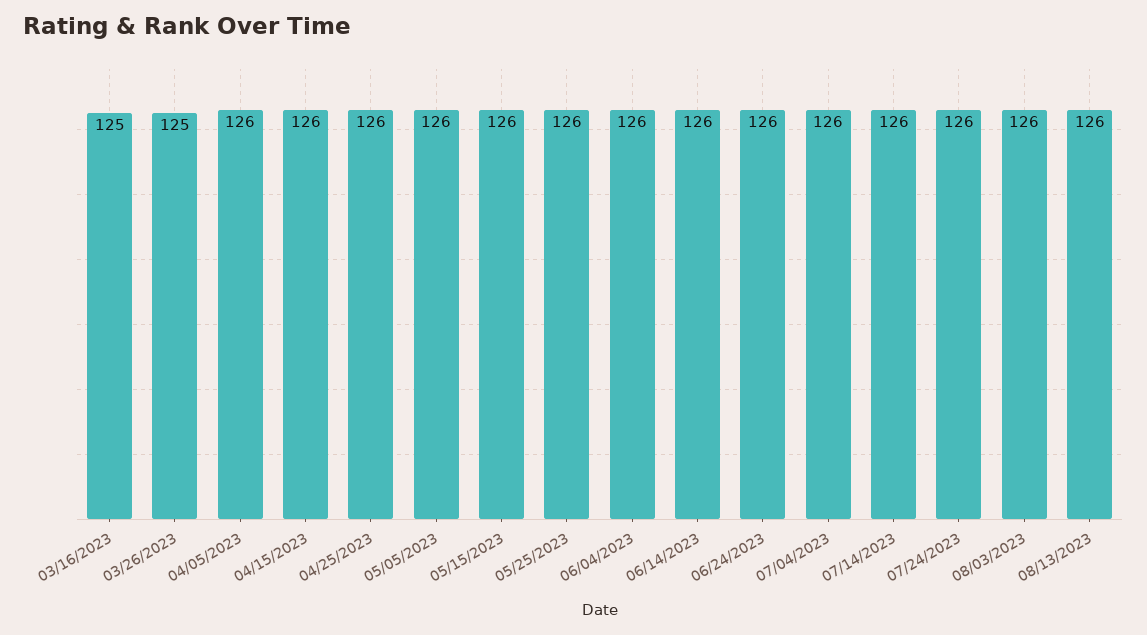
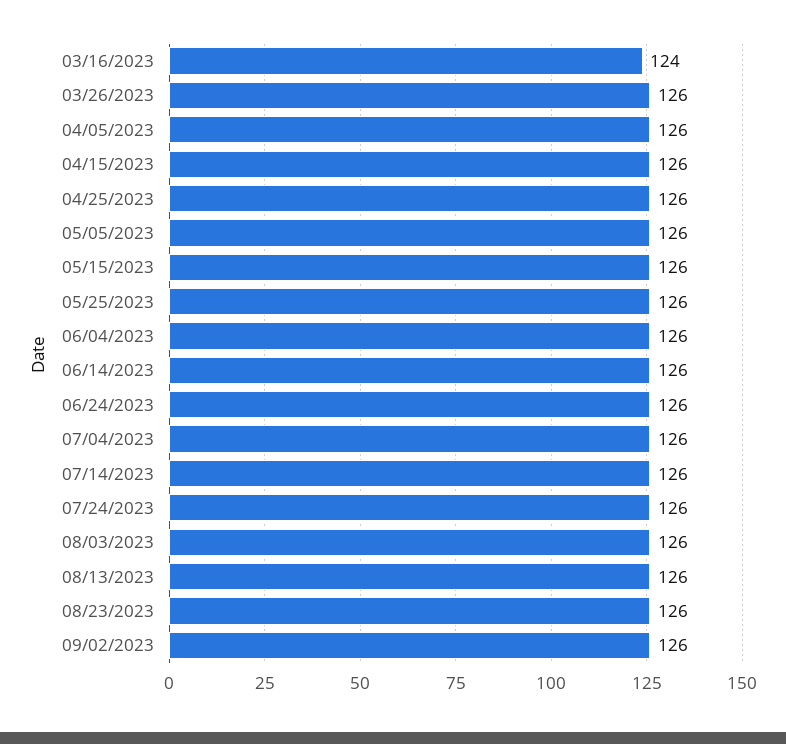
03/16/2023: 125 -> 124
03/26/2023: 125 -> 126
08/23/2023: none -> 126
09/02/2023: none -> 126

